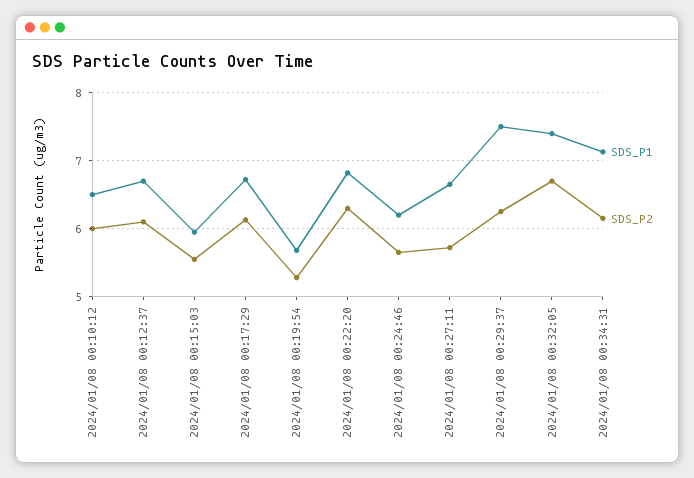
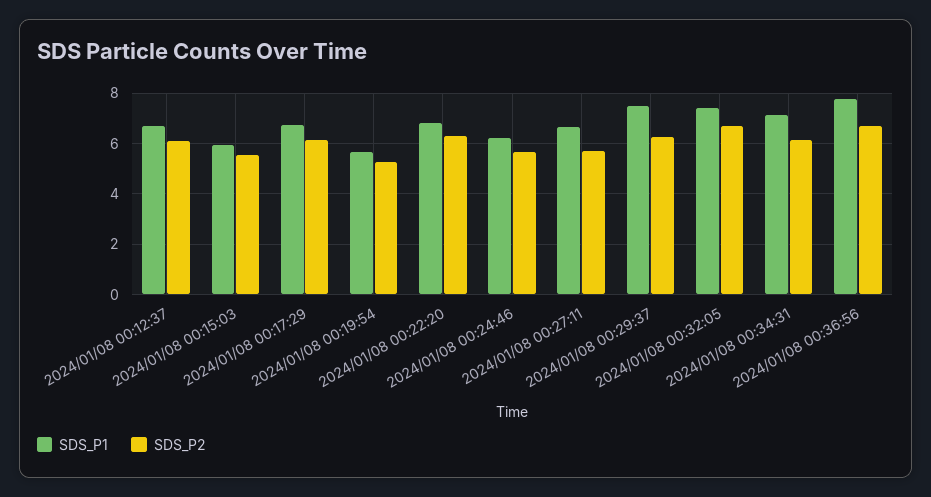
SDS_P1, 2024/01/08 00:10:12: 6.5 -> none
SDS_P2, 2024/01/08 00:10:12: 6 -> none
SDS_P1, 2024/01/08 00:36:56: none -> 7.75
SDS_P2, 2024/01/08 00:36:56: none -> 6.75

